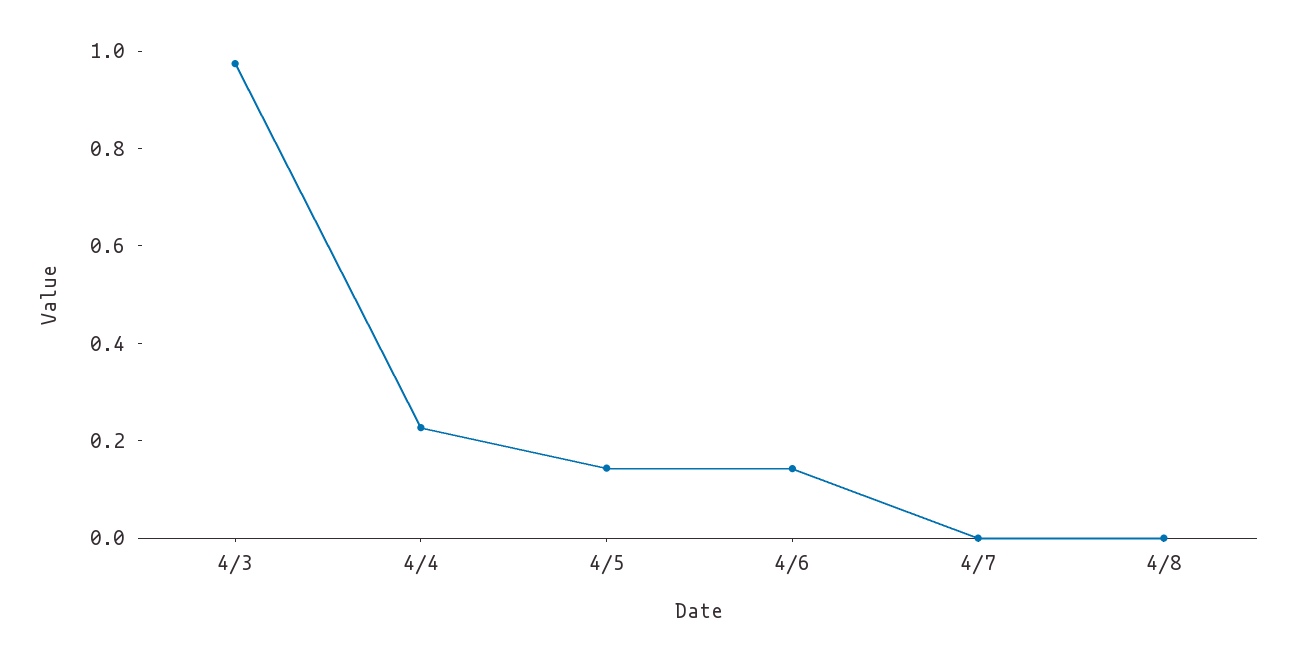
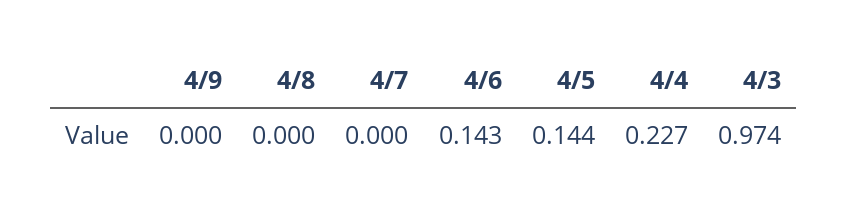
4/9: none -> 0

